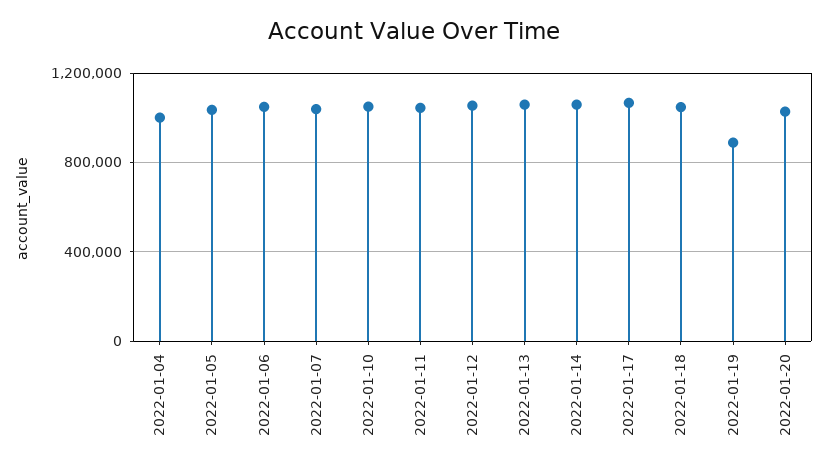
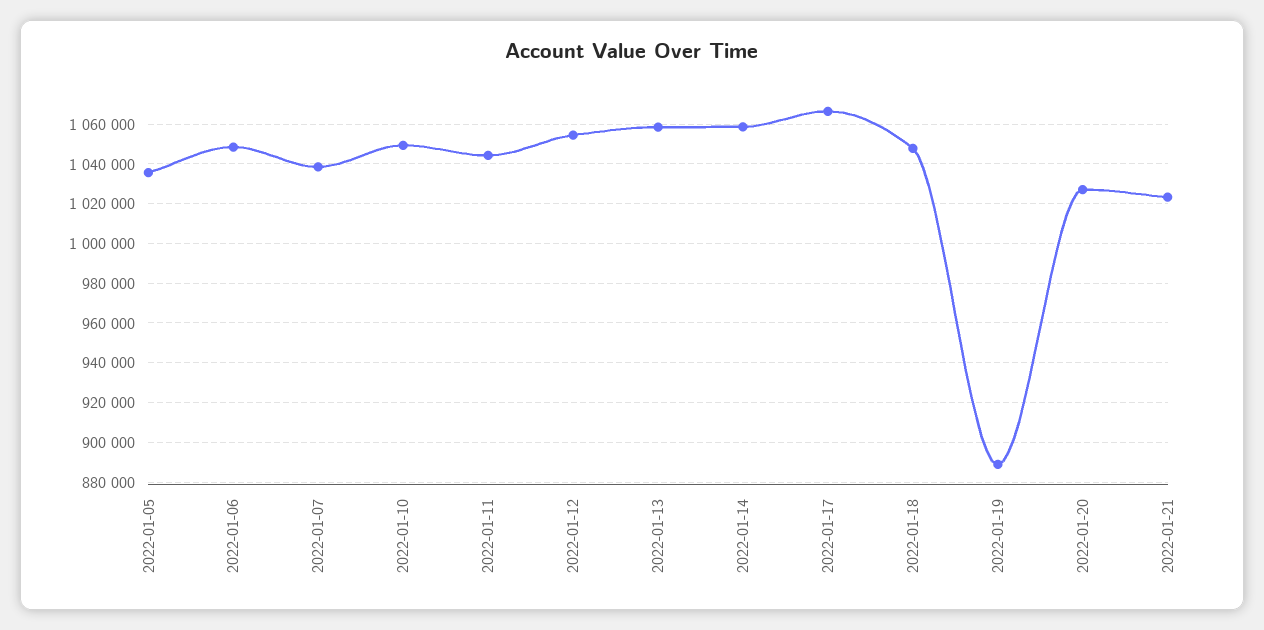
2022-01-04: 1000000 -> none
2022-01-21: none -> 1025000

